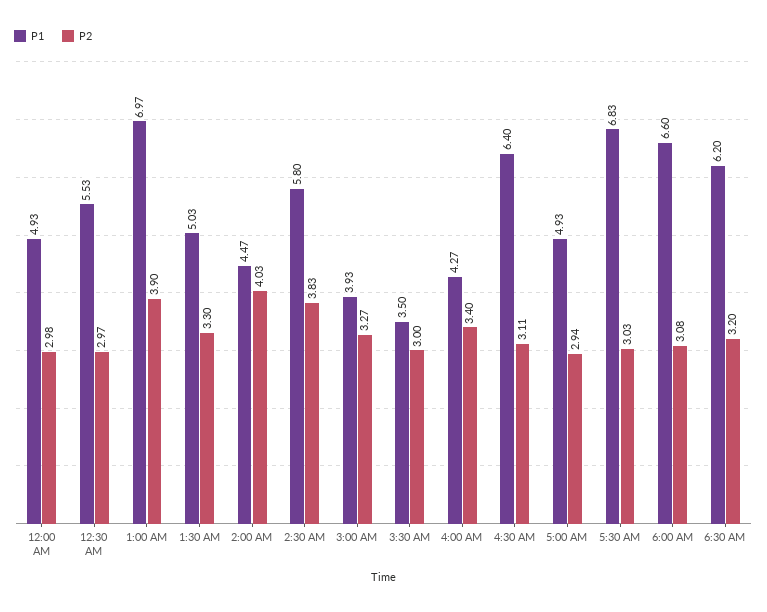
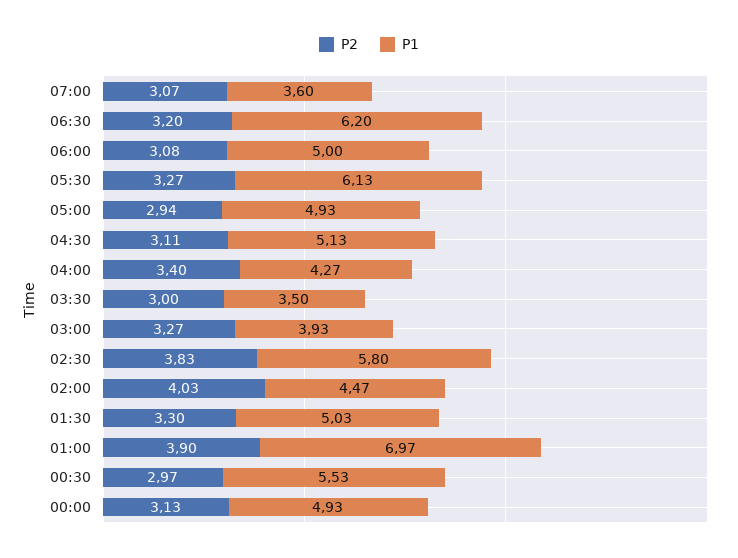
P2, 12:00 AM: 2.98 -> 3.13
P1, 4:30 AM: 6.4 -> 5.13
P1, 5:30 AM: 6.83 -> 6.13
P2, 5:30 AM: 3.03 -> 3.27
P1, 6:00 AM: 6.6 -> 5
P2, 07:00: none -> 3.07
P1, 07:00: none -> 3.6

